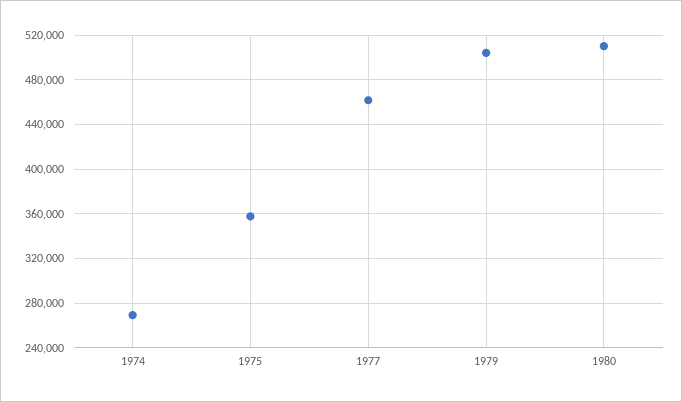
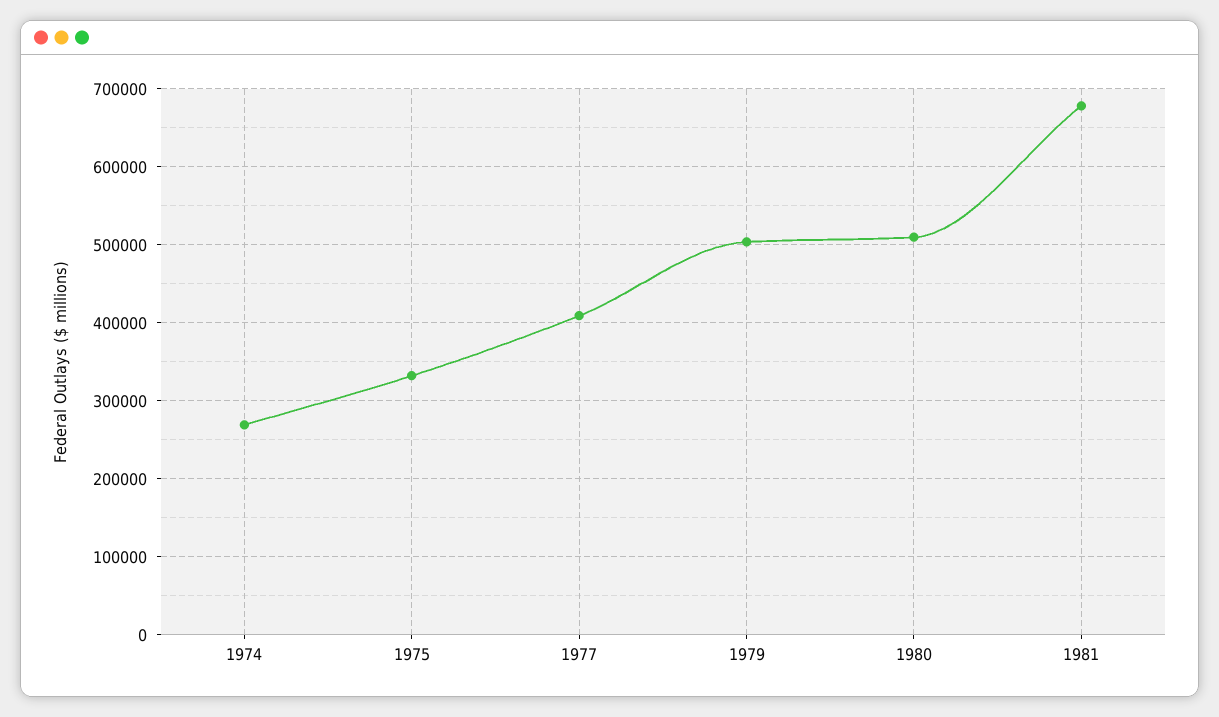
1975: 360000 -> 330000
1977: 460000 -> 410000
1981: none -> 680000

